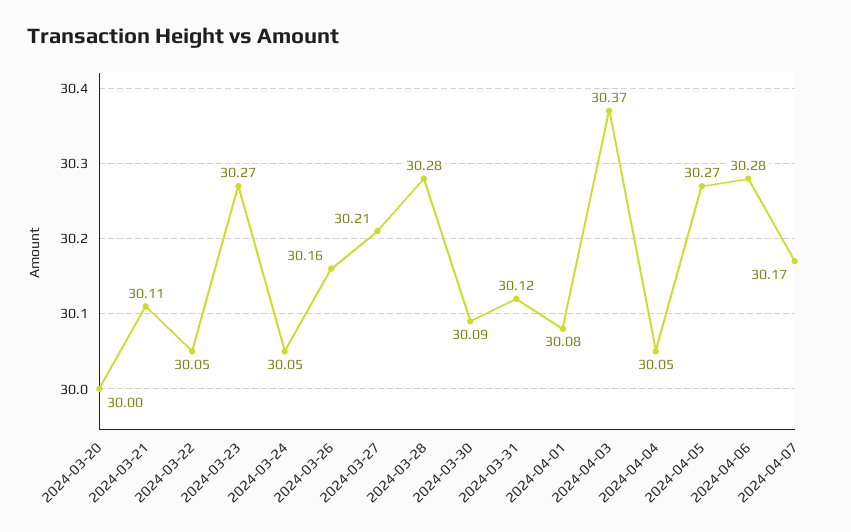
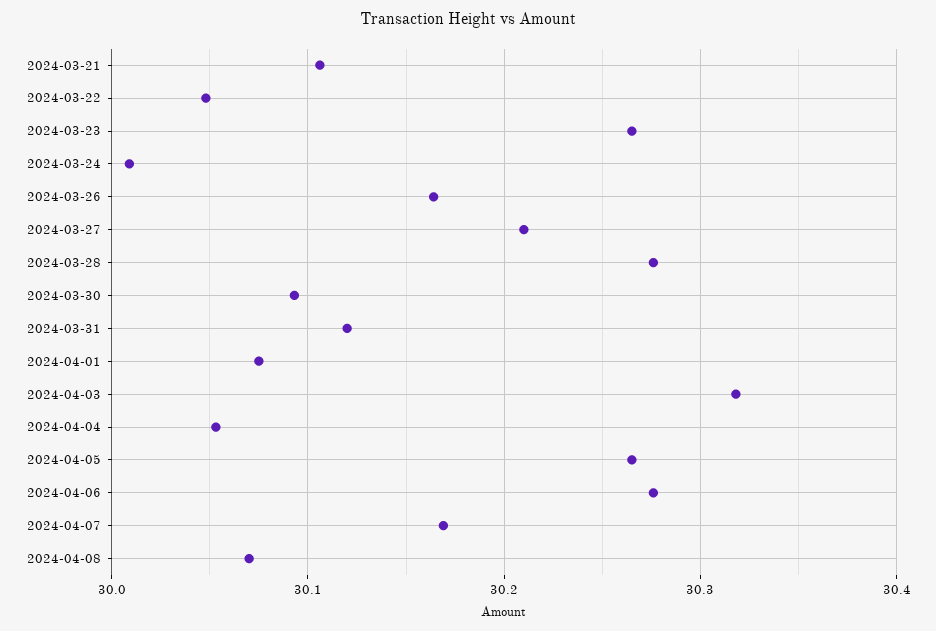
2024-03-20: 30 -> none
2024-03-24: 30.05 -> 30.01
2024-04-03: 30.37 -> 30.32
2024-04-08: none -> 30.07

